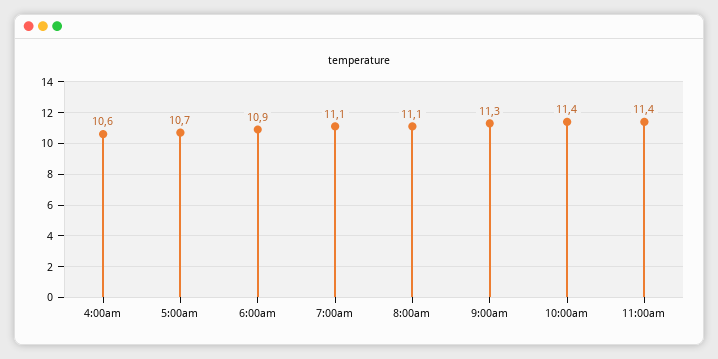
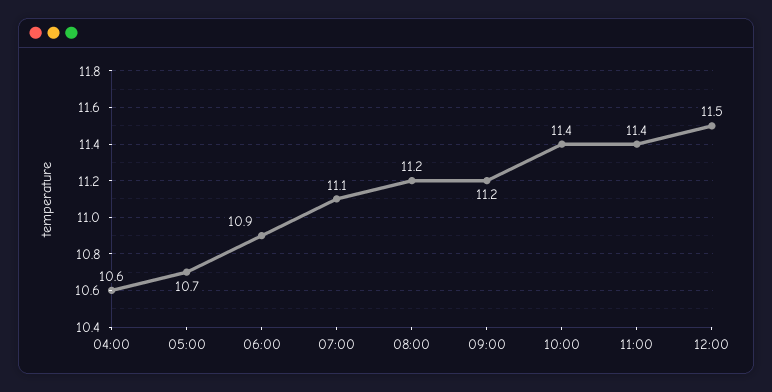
8:00am: 11.1 -> 11.2
9:00am: 11.3 -> 11.2
12:00: none -> 11.5

